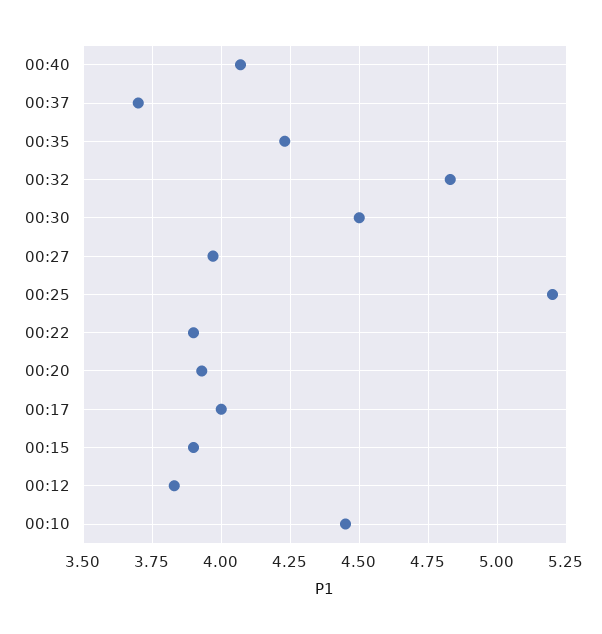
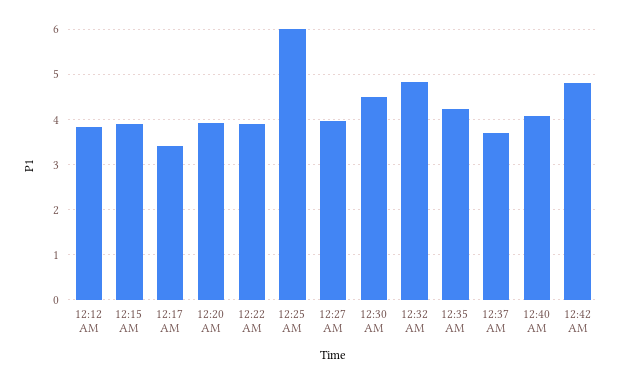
00:25: 5.2 -> 6
00:17: 4 -> 3.4
00:10: 4.45 -> none
12:42 AM: none -> 4.8

